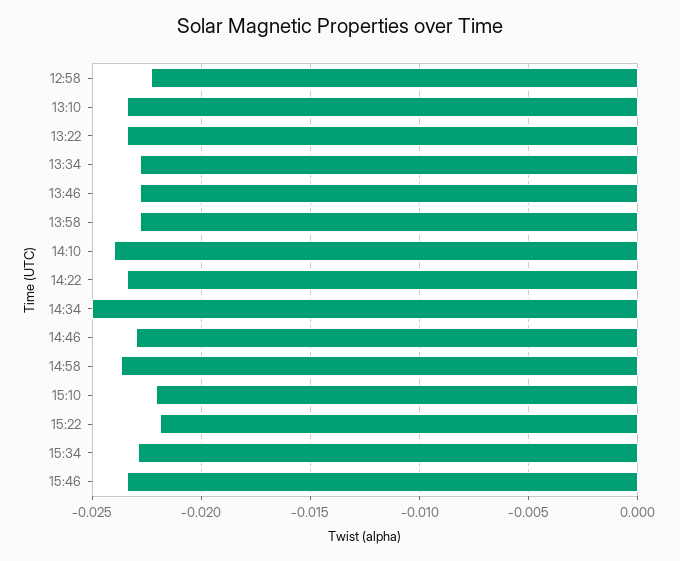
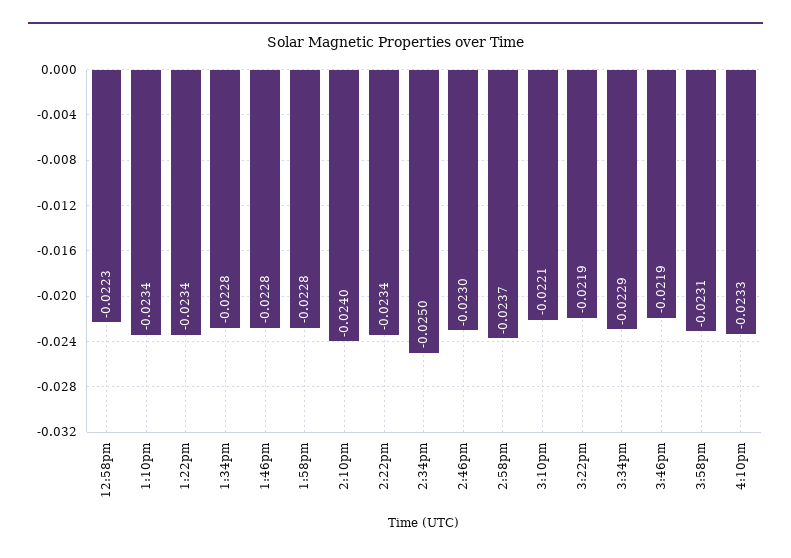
15:46: -0.0235 -> -0.0219
3:58pm: none -> -0.0231
4:10pm: none -> -0.0233

